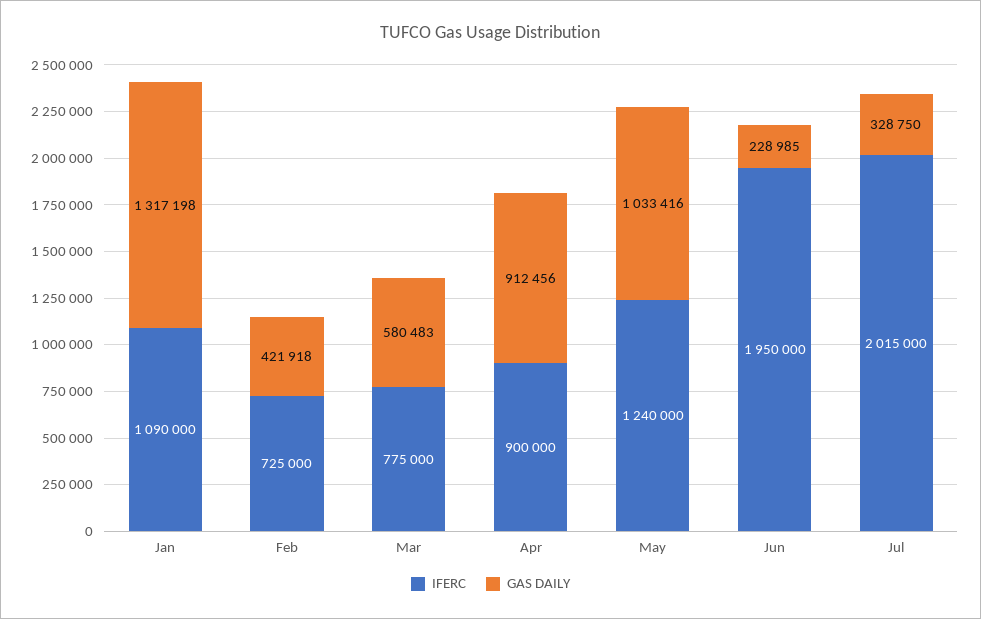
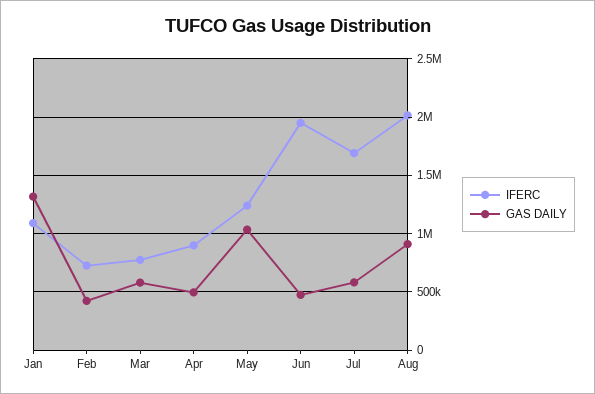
GAS DAILY, Apr: 912456 -> 500000
GAS DAILY, Jun: 228985 -> 500000
IFERC, Jul: 2015000 -> 1700000
GAS DAILY, Jul: 328750 -> 600000
IFERC, Aug: none -> 2000000
GAS DAILY, Aug: none -> 900000

